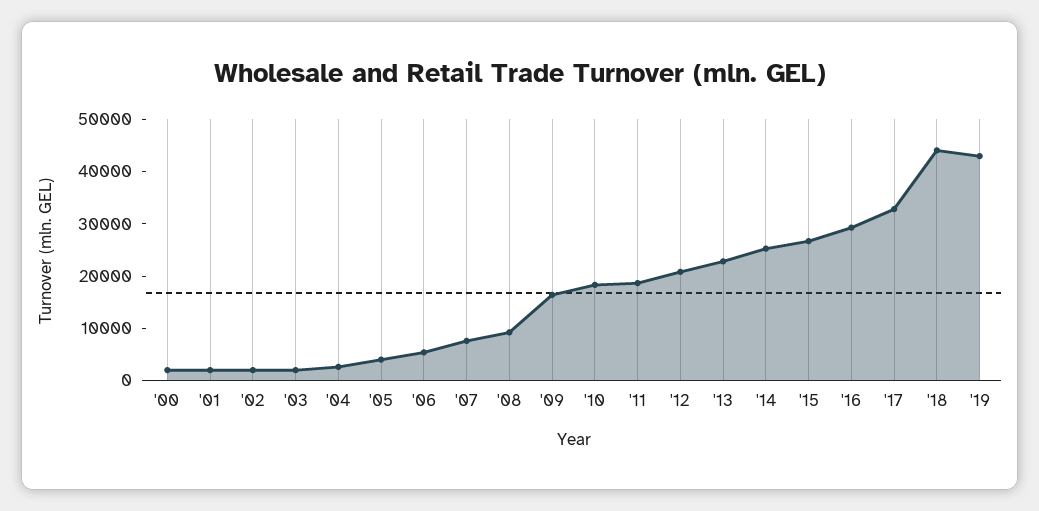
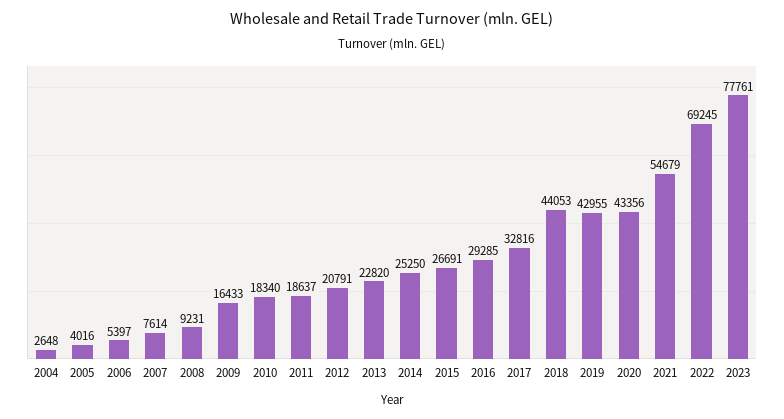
'00: 2000 -> none
'01: 2000 -> none
'02: 2000 -> none
'03: 2000 -> none
2020: none -> 43356
2021: none -> 54679
2022: none -> 69245
2023: none -> 77761

